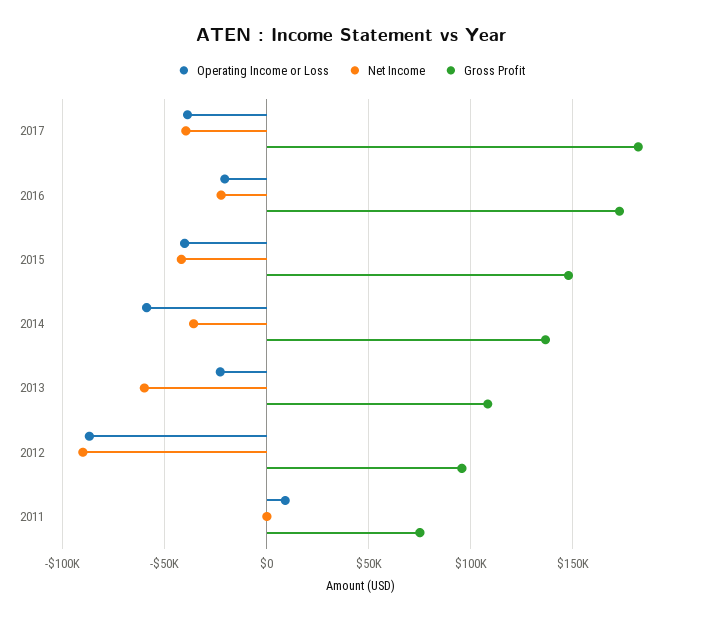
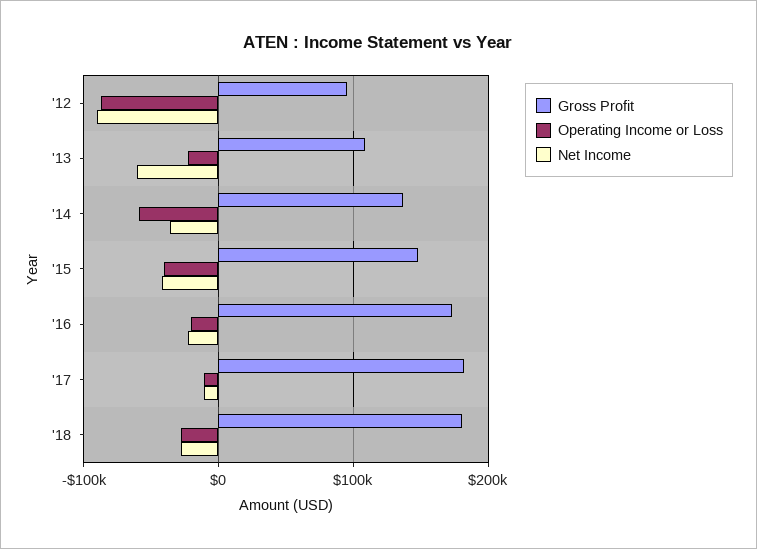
Operating Income or Loss, 2017: -40000 -> -10000
Net Income, 2017: -40000 -> -10000
Operating Income or Loss, 2011: 10000 -> none
Net Income, 2011: 0 -> none
Gross Profit, 2011: 75000 -> none
Gross Profit, '18: none -> 180000
Operating Income or Loss, '18: none -> -30000
Net Income, '18: none -> -30000

